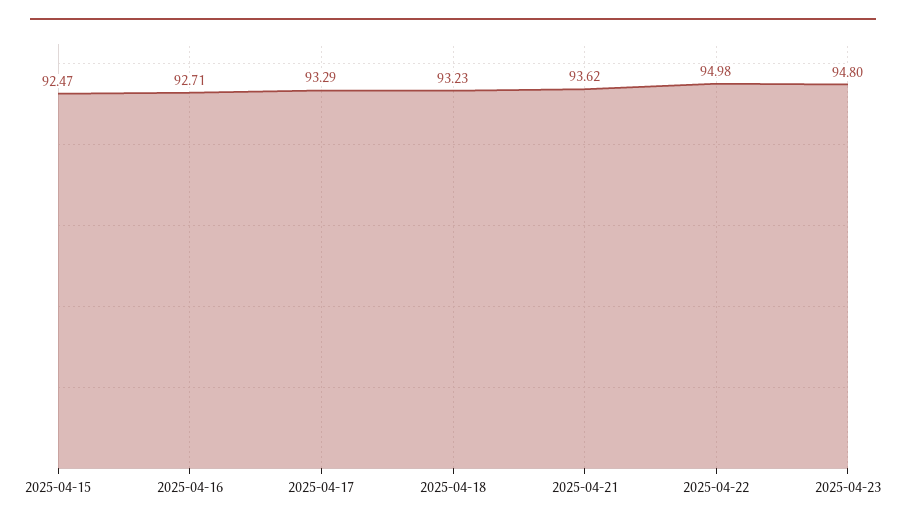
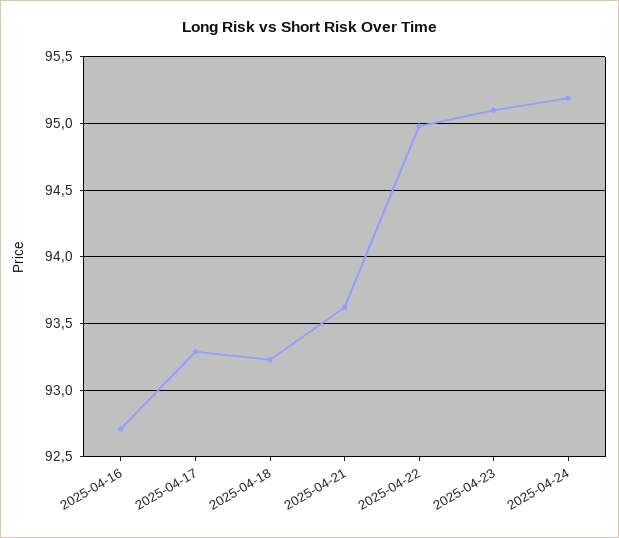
2025-04-15: 92.47 -> none
2025-04-23: 94.8 -> 95.1
2025-04-24: none -> 95.2

